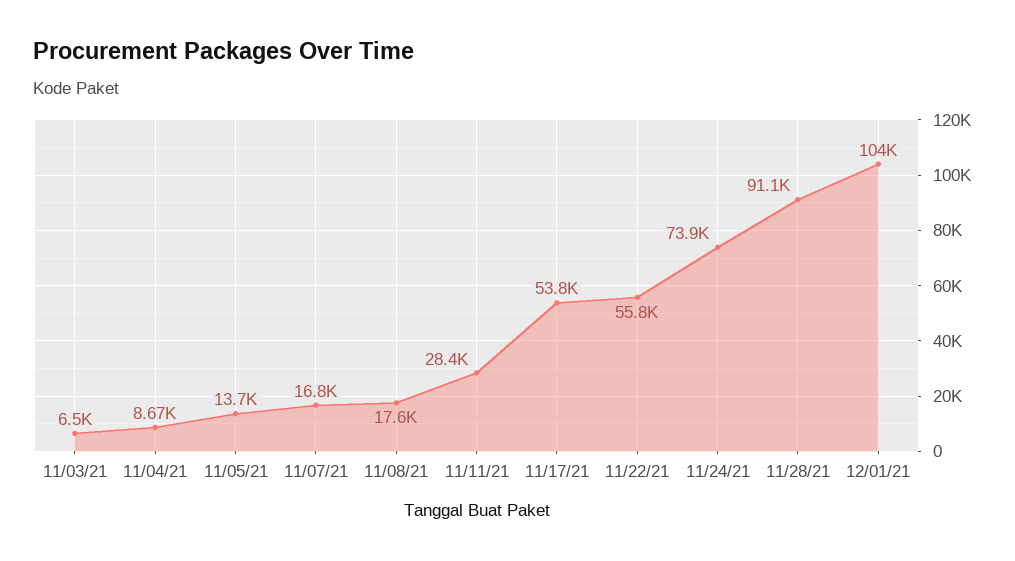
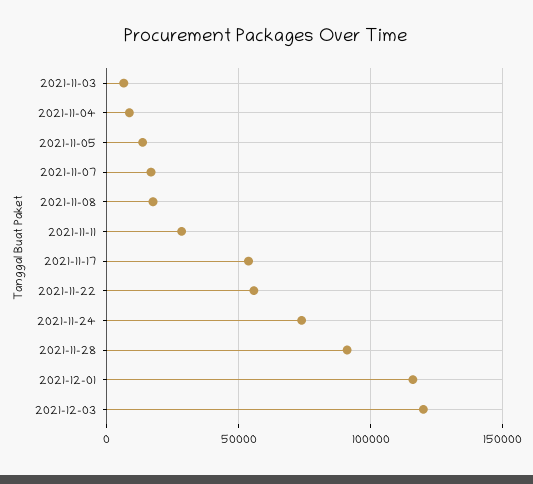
12/01/21: 104000 -> 115000
2021-12-03: none -> 120000

